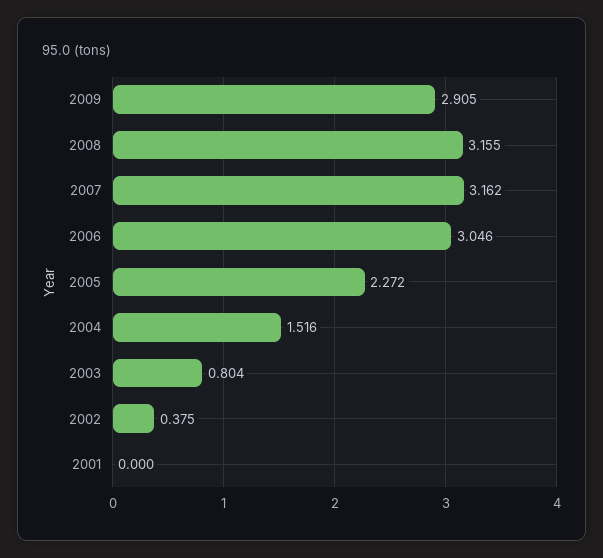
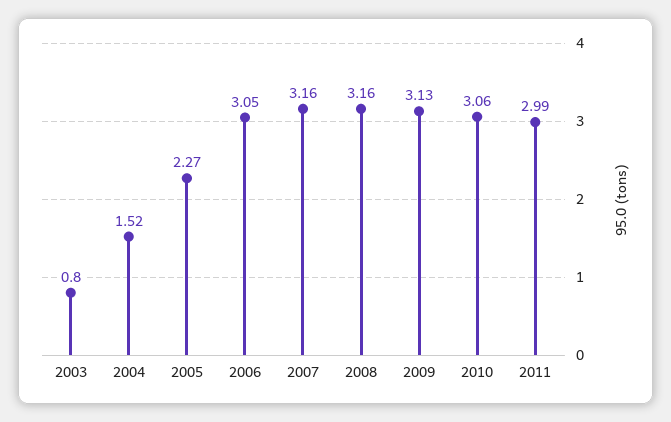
2009: 2.905 -> 3.13
2002: 0.375 -> none
2001: 0 -> none
2010: none -> 3.06
2011: none -> 2.99

